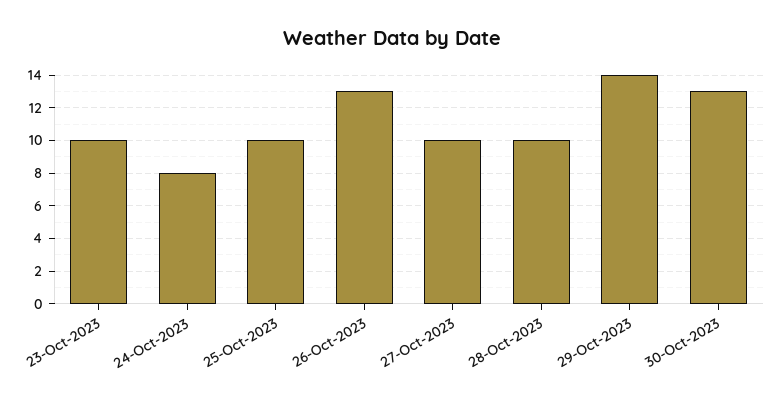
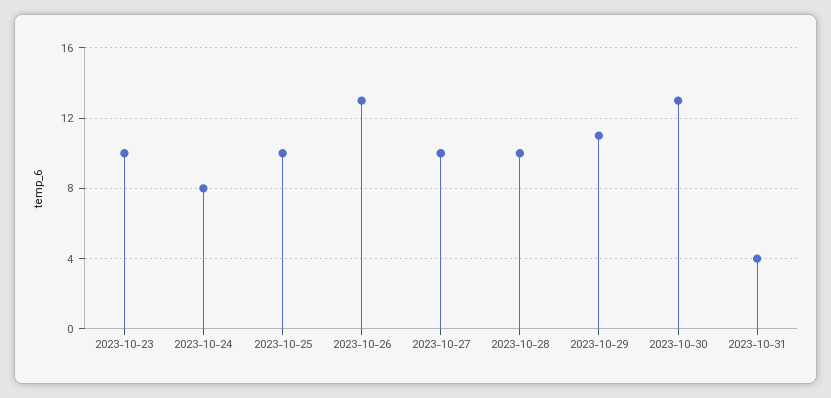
29-Oct-2023: 14 -> 11
2023-10-31: none -> 4

